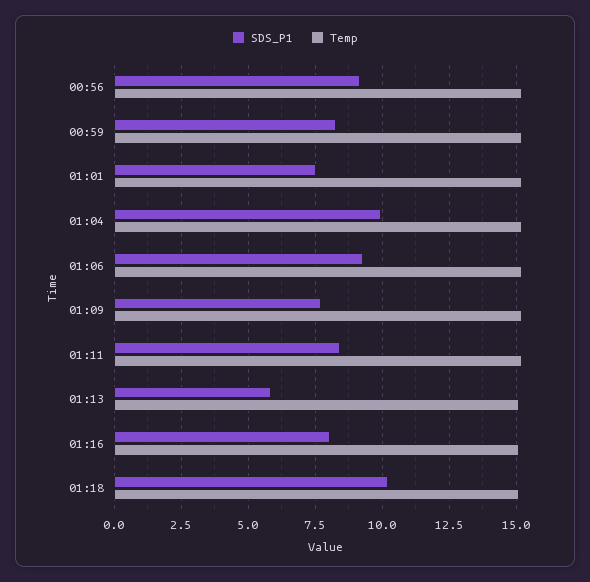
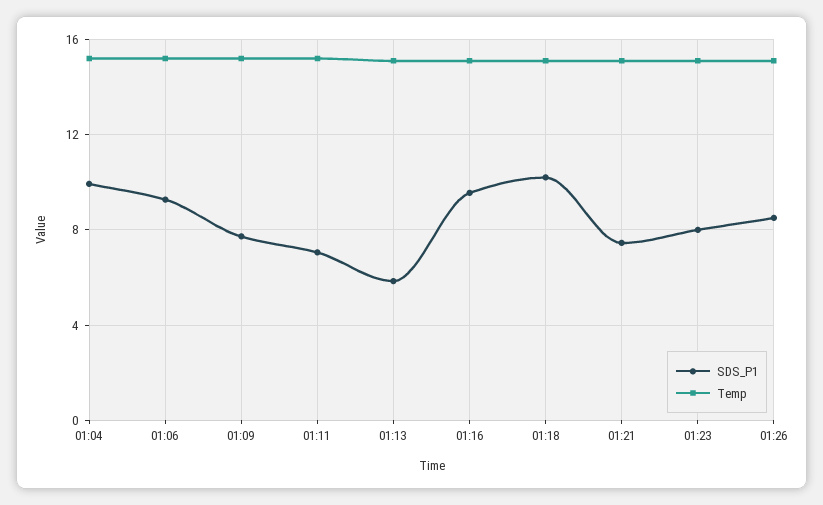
SDS_P1, 00:56: 9.25 -> none
Temp, 00:56: 15.25 -> none
SDS_P1, 00:59: 8.25 -> none
Temp, 00:59: 15.25 -> none
SDS_P1, 01:01: 7.5 -> none
Temp, 01:01: 15.25 -> none
SDS_P1, 01:11: 8.5 -> 7
SDS_P1, 01:16: 8 -> 9.5
SDS_P1, 01:21: none -> 7.5
Temp, 01:21: none -> 15
SDS_P1, 01:23: none -> 8
Temp, 01:23: none -> 15
SDS_P1, 01:26: none -> 8.5
Temp, 01:26: none -> 15

